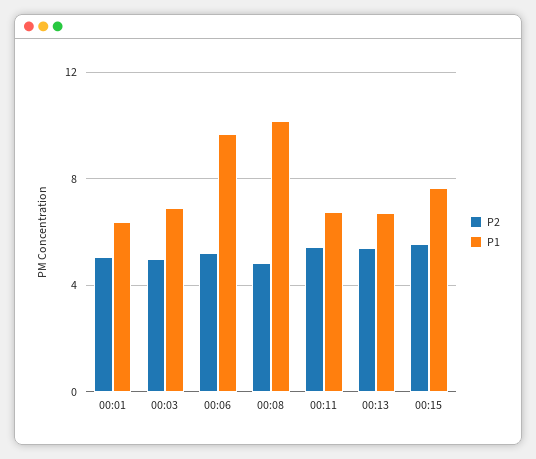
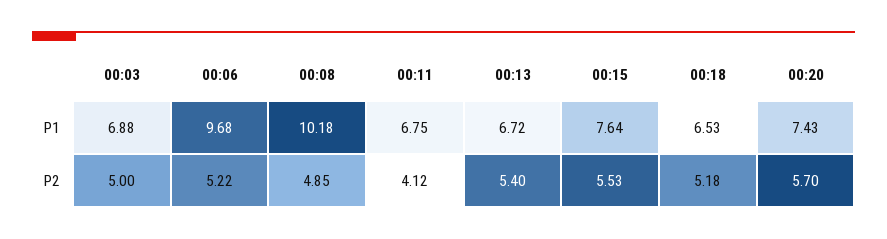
P2, 00:01: 5 -> none
P1, 00:01: 6.5 -> none
P2, 00:11: 5.5 -> 4.12
P1, 00:18: none -> 6.53
P1, 00:20: none -> 7.43
P2, 00:18: none -> 5.18
P2, 00:20: none -> 5.7

